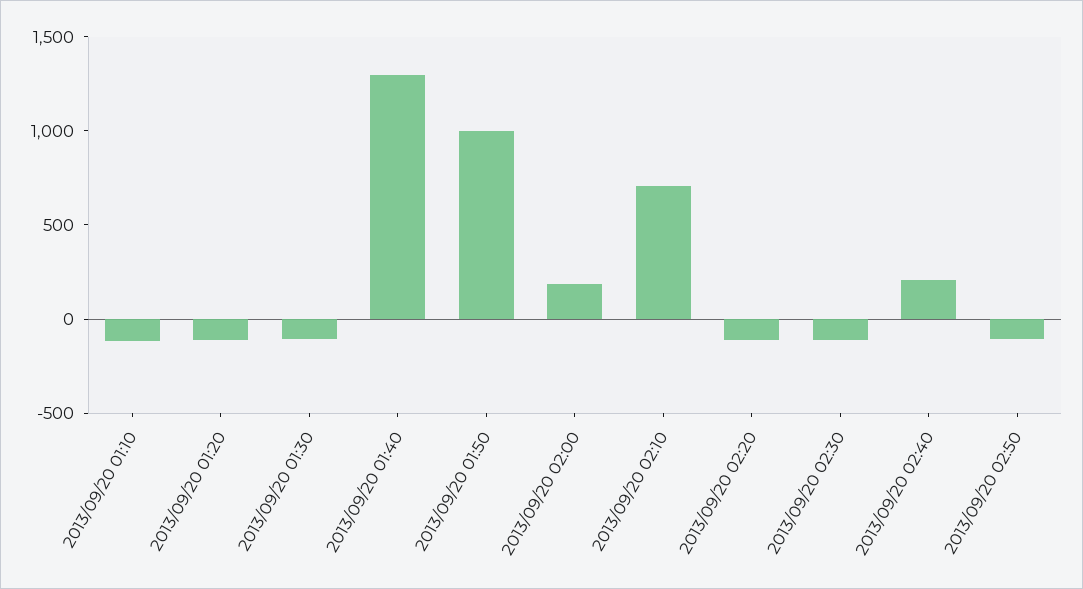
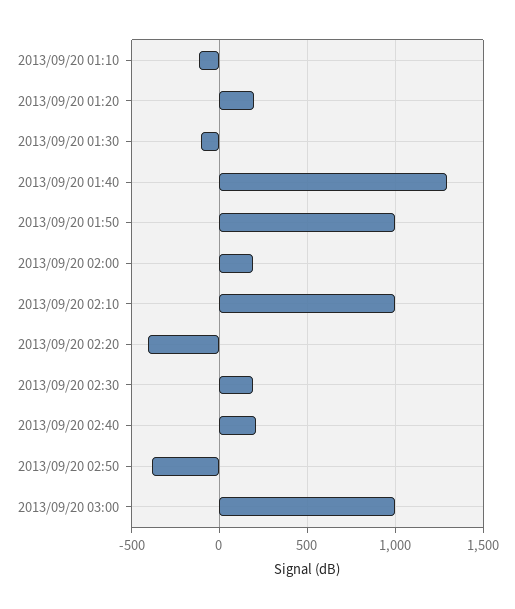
2013/09/20 01:20: -100 -> 200
2013/09/20 02:10: 700 -> 1000
2013/09/20 02:20: -100 -> -400
2013/09/20 02:30: -100 -> 200
2013/09/20 02:50: -100 -> -400
2013/09/20 03:00: none -> 1000

